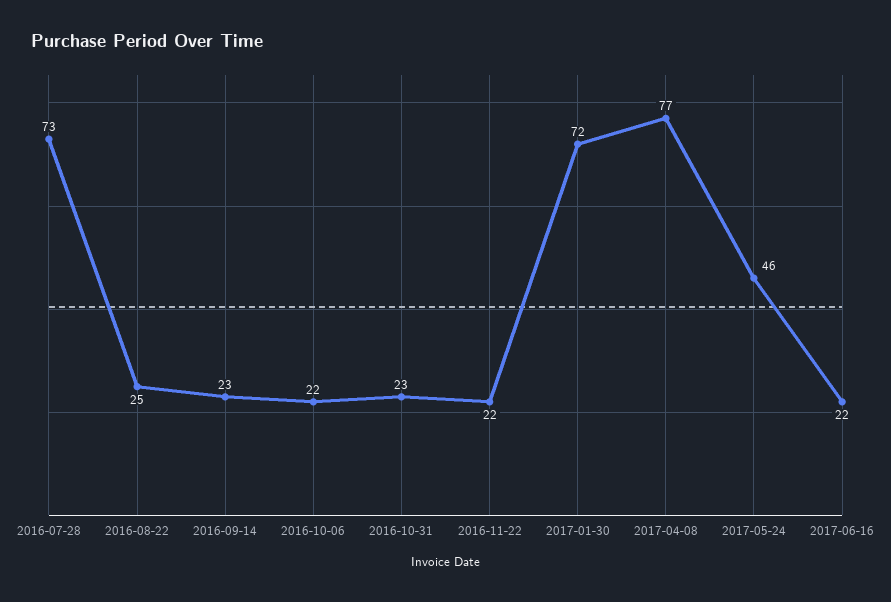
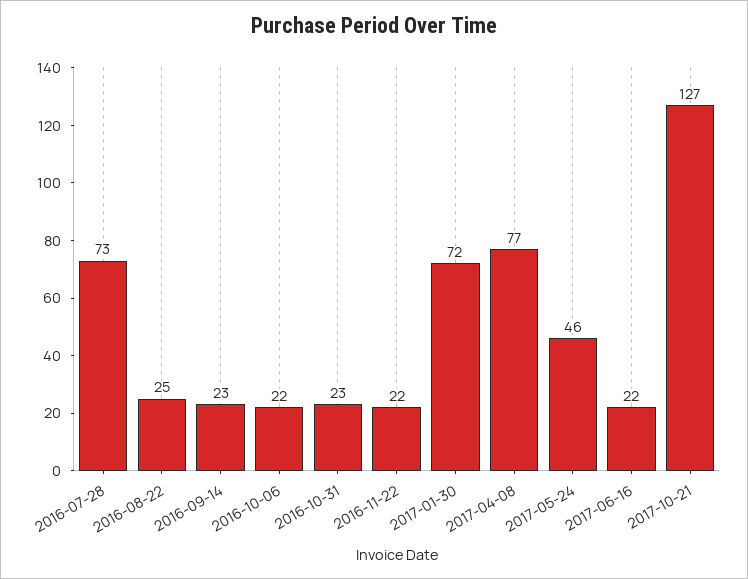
2017-10-21: none -> 127

